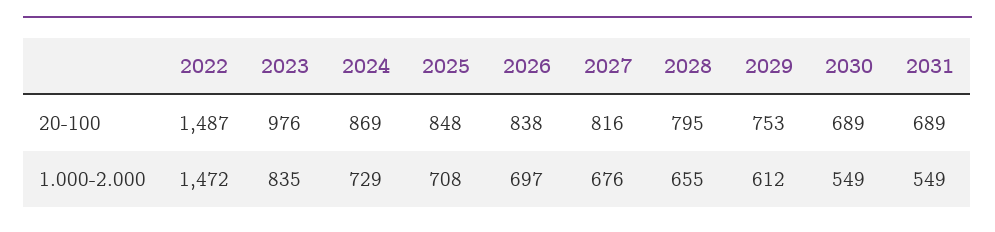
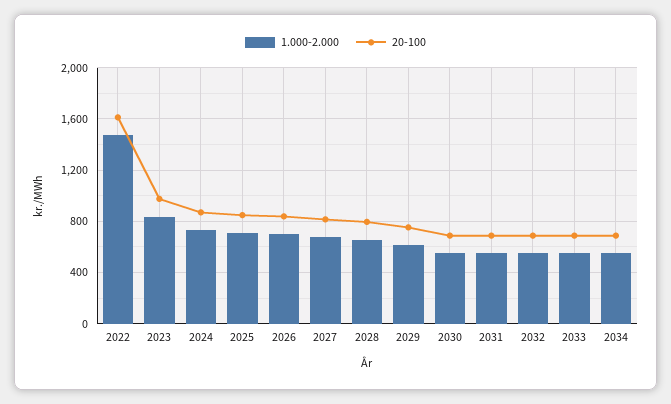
20-100, 2022: 1487 -> 1600
1.000-2.000, 2032: none -> 550
20-100, 2032: none -> 700
1.000-2.000, 2033: none -> 550
20-100, 2033: none -> 700
1.000-2.000, 2034: none -> 550
20-100, 2034: none -> 700

